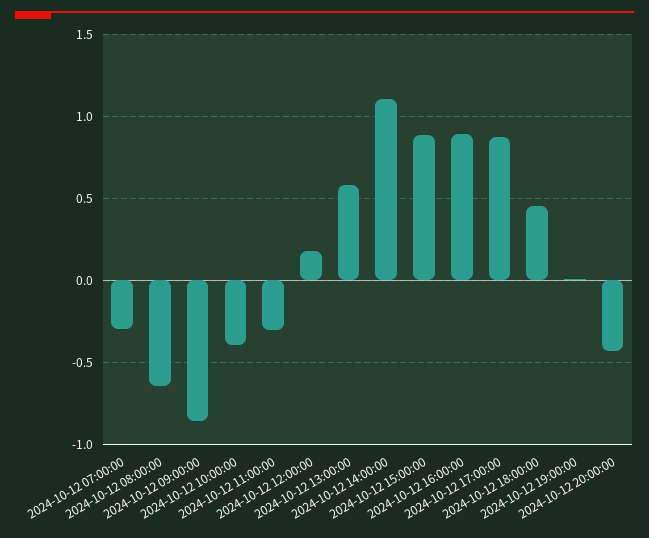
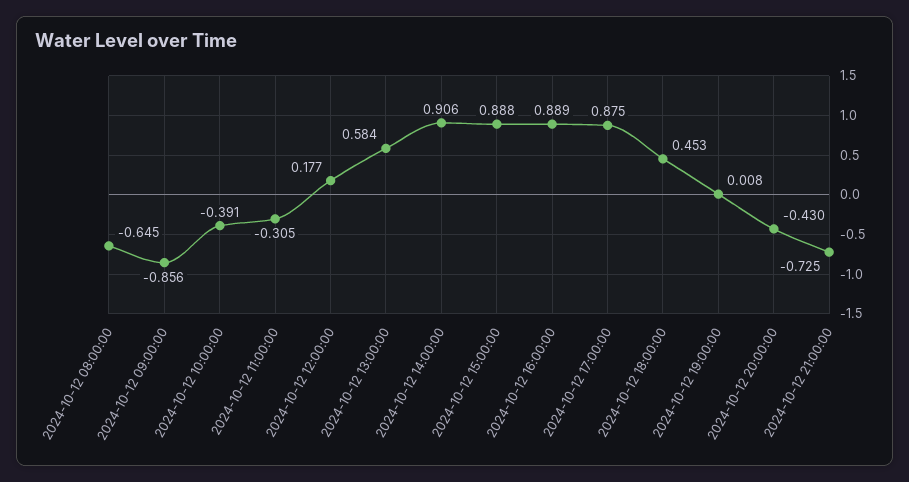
2024-10-12 07:00:00: -0.3 -> none
2024-10-12 14:00:00: 1.1 -> 0.906
2024-10-12 21:00:00: none -> -0.725

